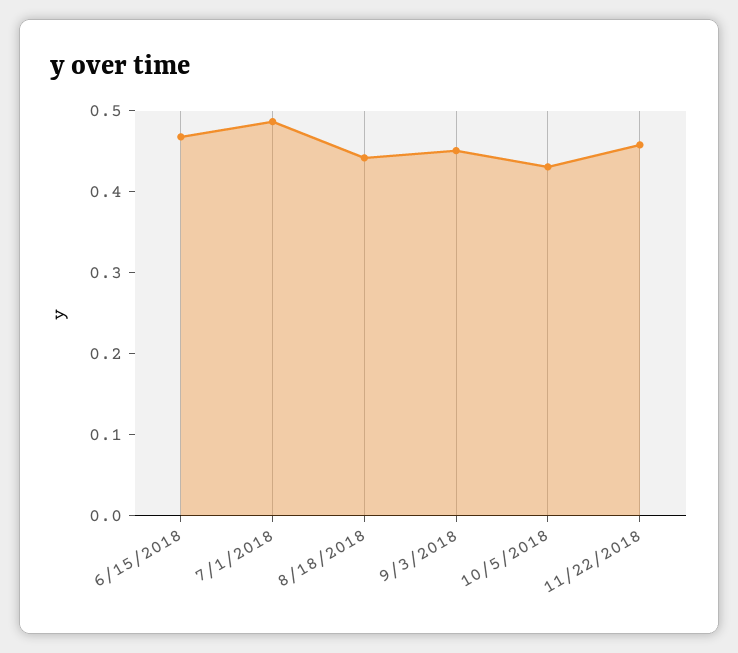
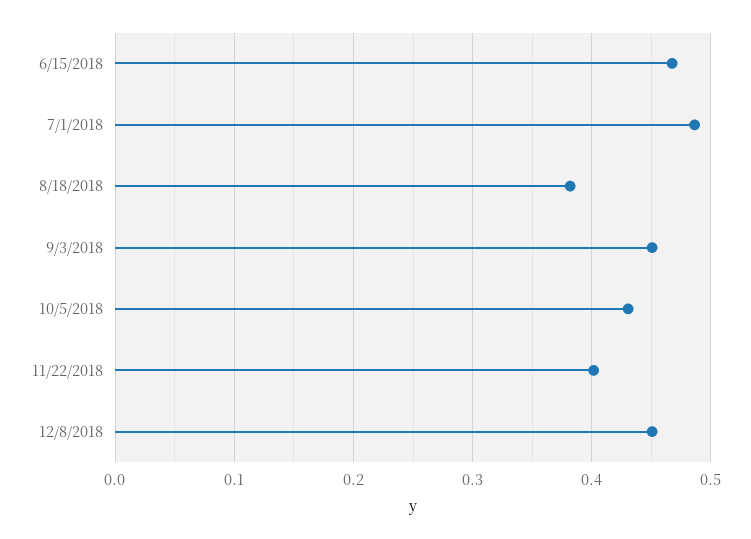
8/18/2018: 0.44 -> 0.38
11/22/2018: 0.46 -> 0.4
12/8/2018: none -> 0.45

